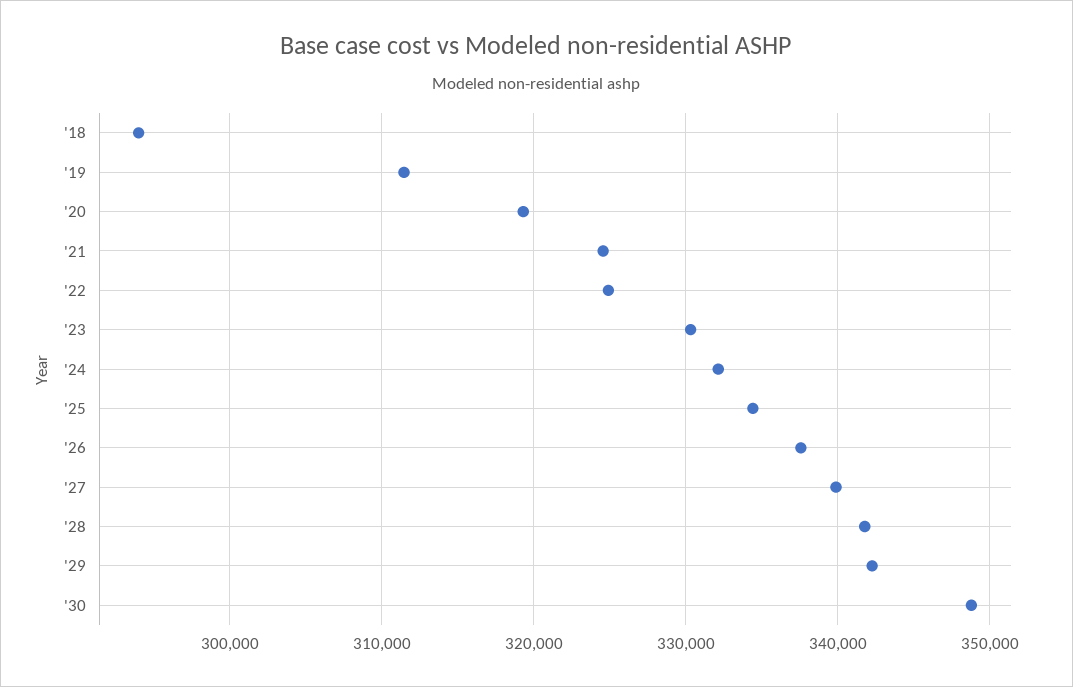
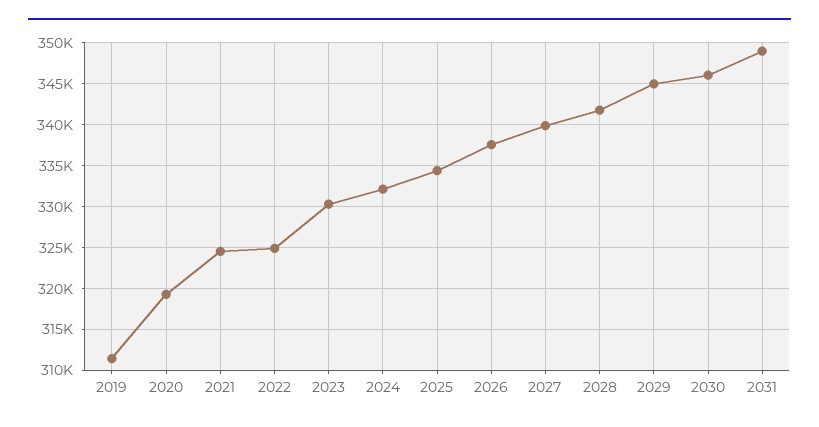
'18: 294000 -> none
'29: 342000 -> 345000
'30: 349000 -> 346000
2031: none -> 349000

